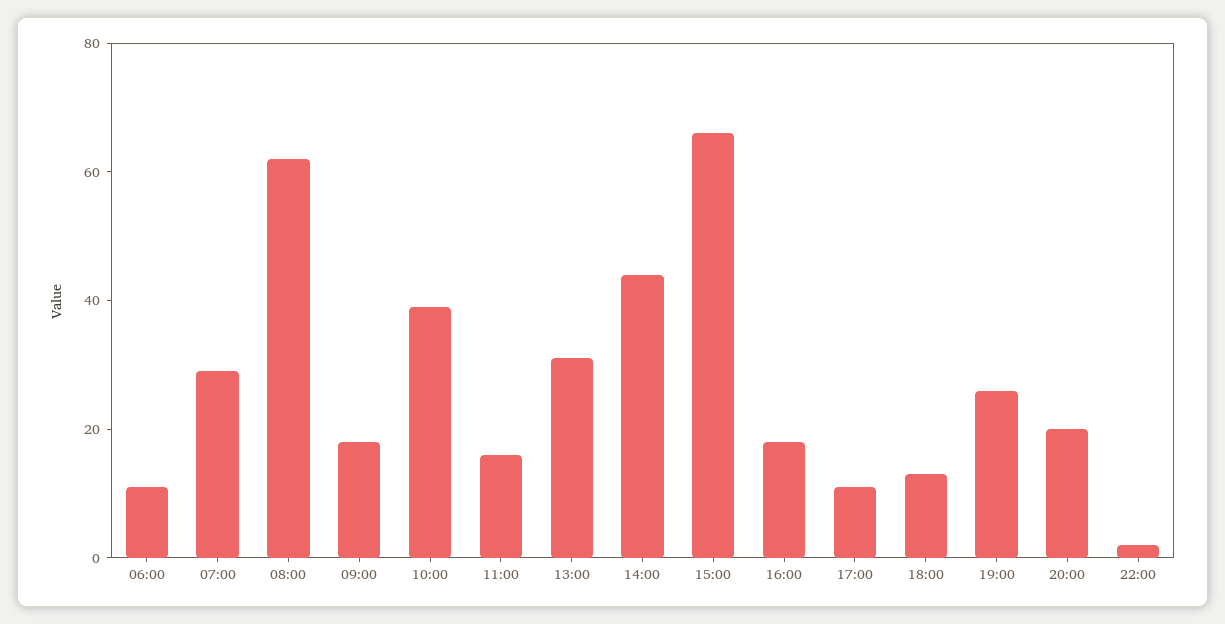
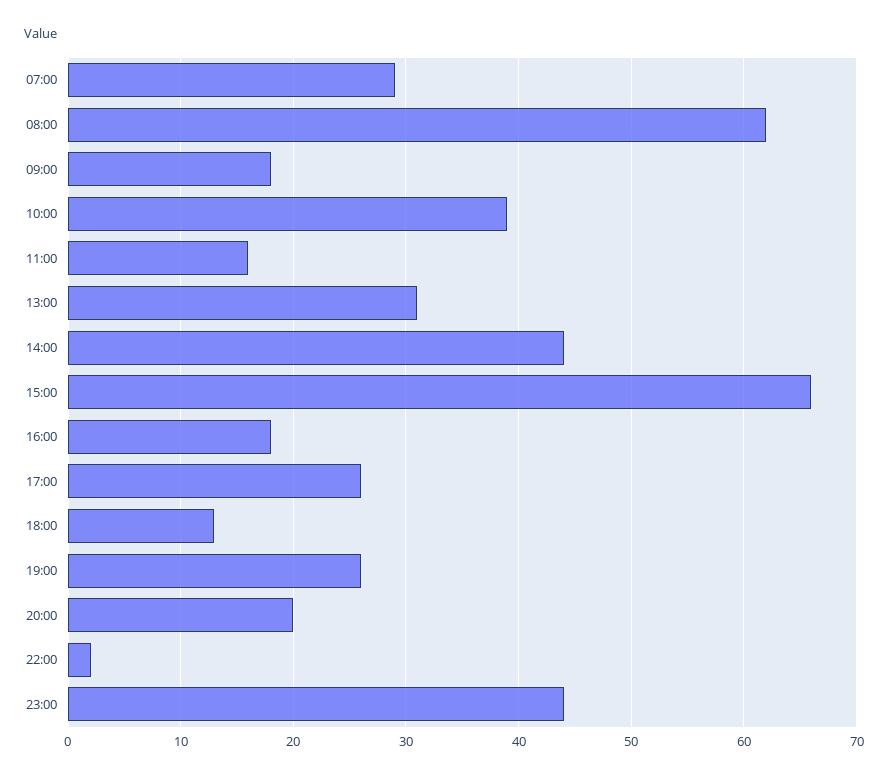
06:00: 10 -> none
17:00: 10 -> 26
23:00: none -> 44

